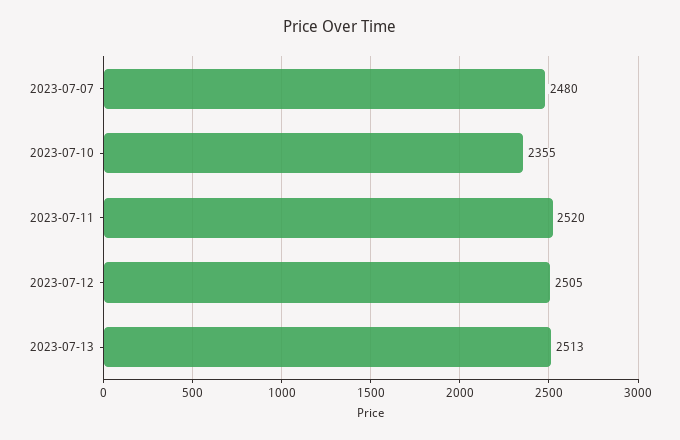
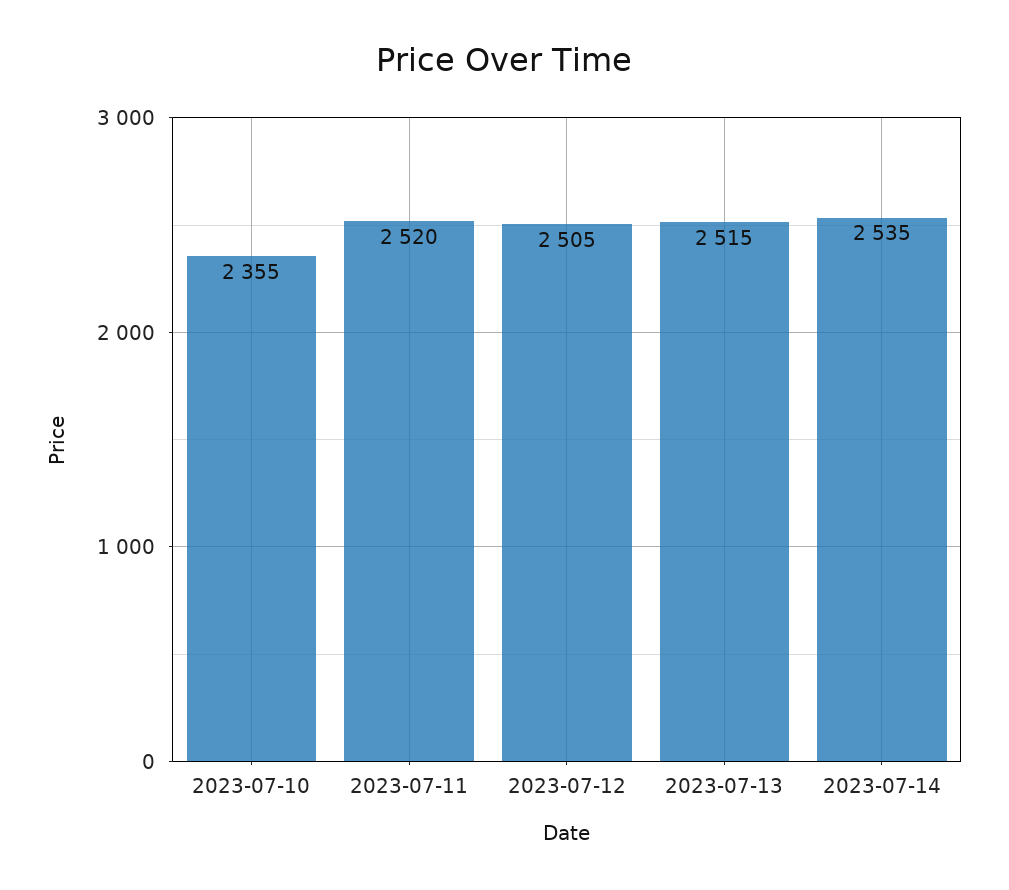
2023-07-07: 2480 -> none
2023-07-13: 2513 -> 2515
2023-07-14: none -> 2535

